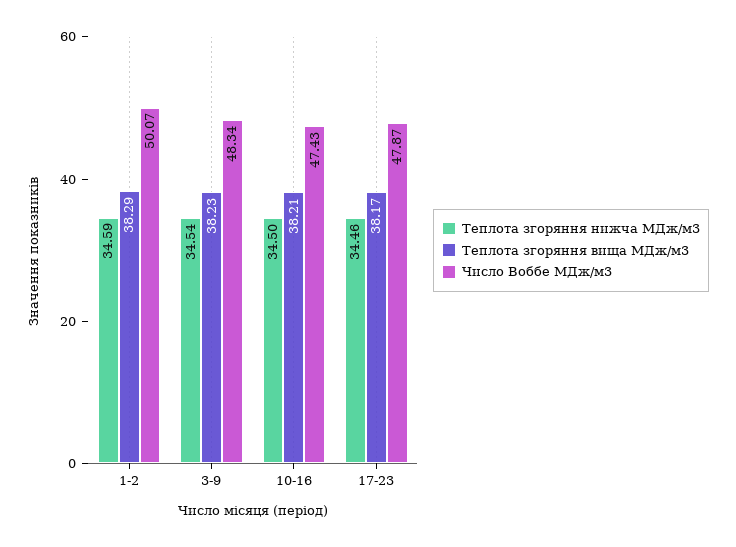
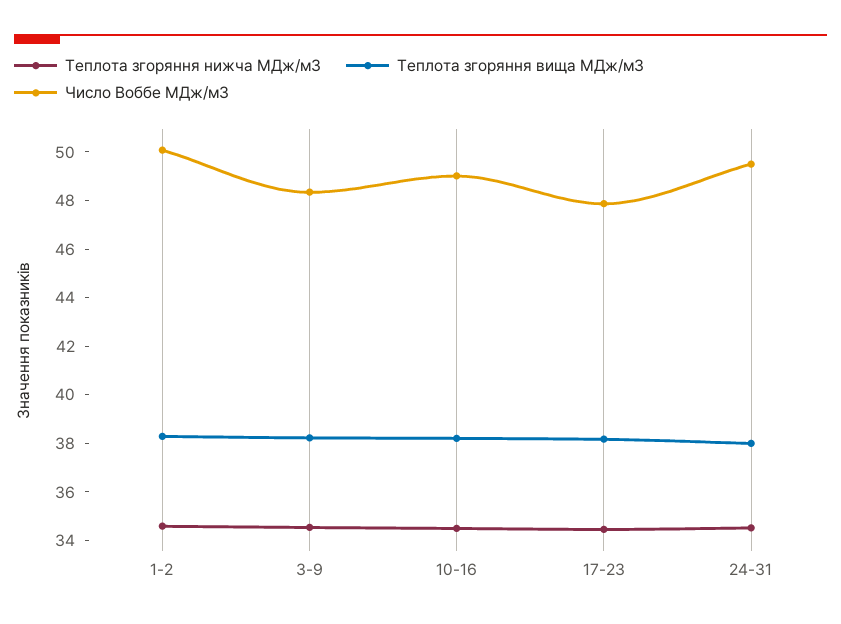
Число Воббе МДж/м3, 10-16: 47.43 -> 49
Теплота згоряння нижча МДж/м3, 24-31: none -> 34.5
Теплота згоряння вища МДж/м3, 24-31: none -> 38
Число Воббе МДж/м3, 24-31: none -> 49.5

